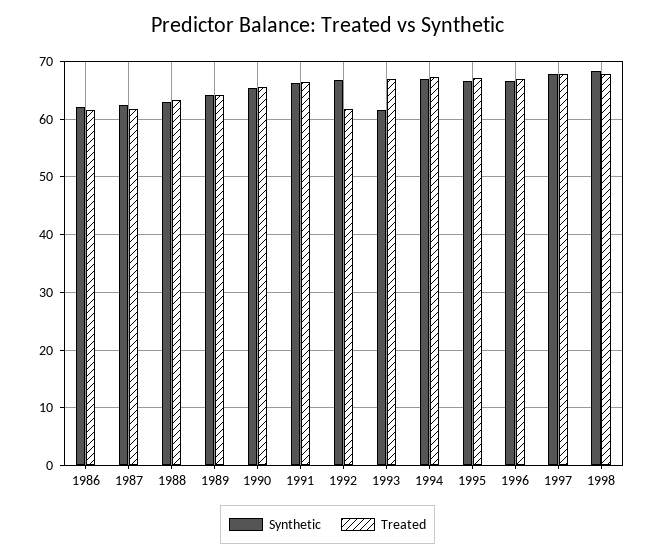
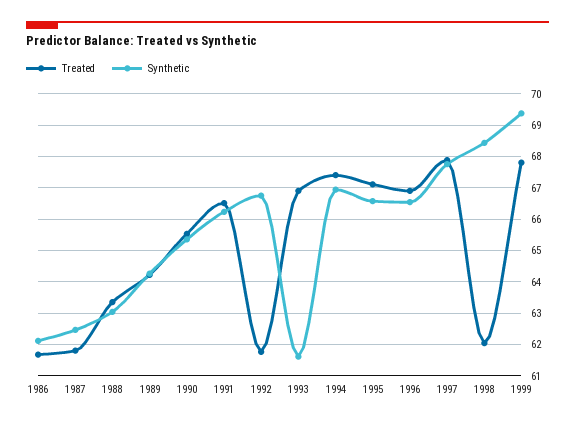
Treated, 1998: 68 -> 62
Treated, 1999: none -> 67.8
Synthetic, 1999: none -> 69.4

